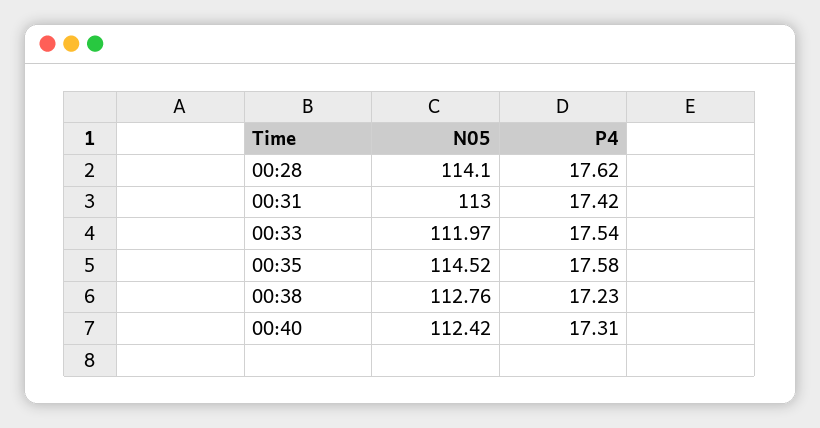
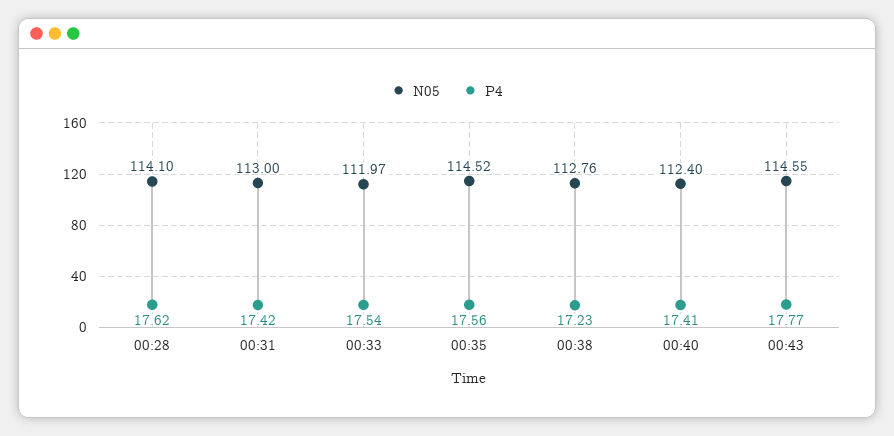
P4, 00:35: 17.58 -> 17.56
N05, 00:40: 112.42 -> 112.4
P4, 00:40: 17.31 -> 17.41
N05, 00:43: none -> 114.55
P4, 00:43: none -> 17.77

